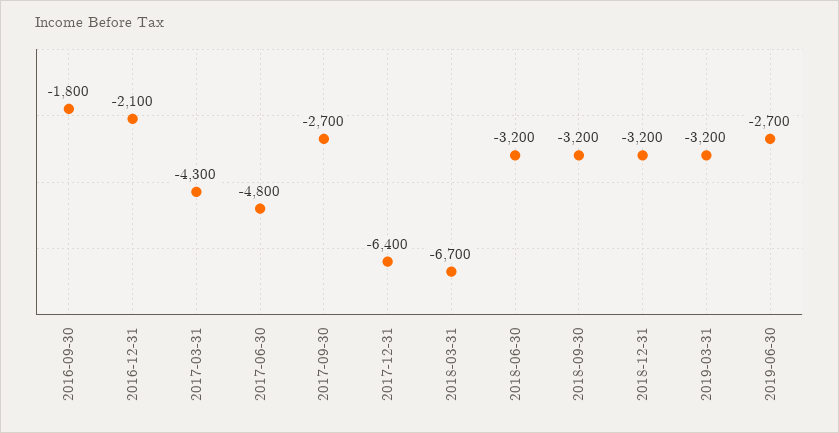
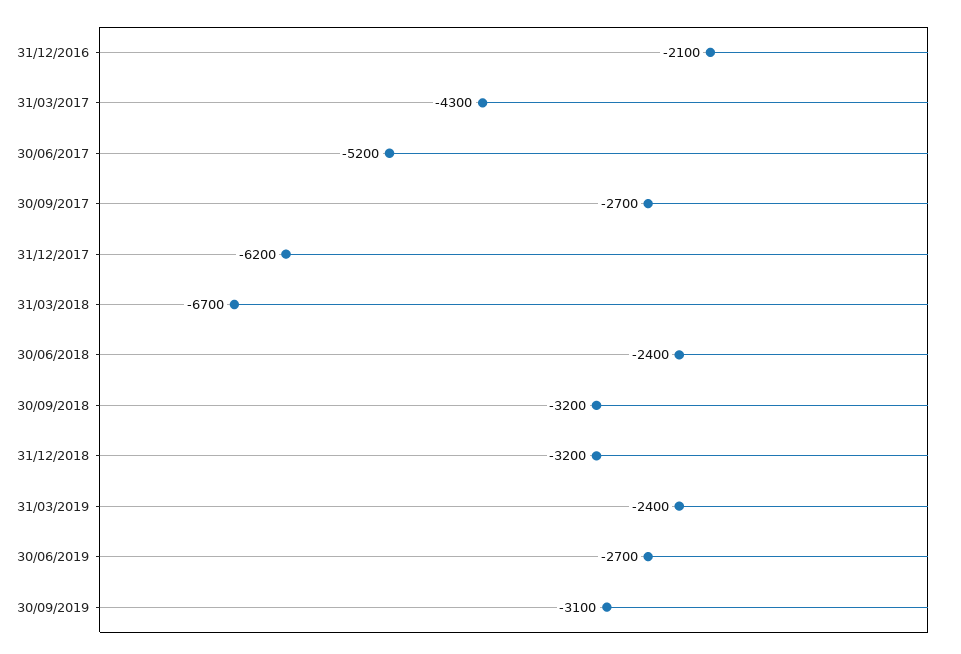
2016-09-30: -1800 -> none
2017-06-30: -4800 -> -5200
2017-12-31: -6400 -> -6200
2018-06-30: -3200 -> -2400
2019-03-31: -3200 -> -2400
30/09/2019: none -> -3100

